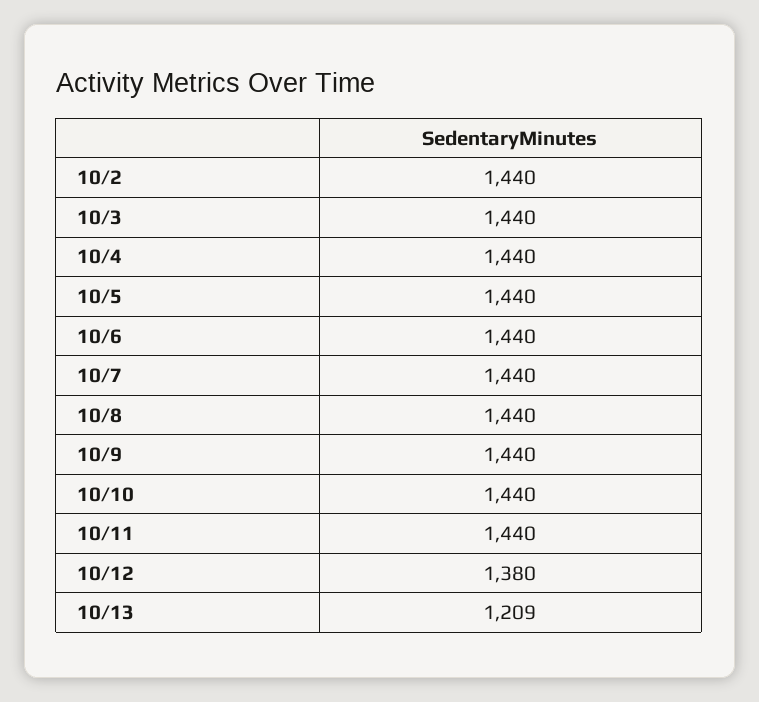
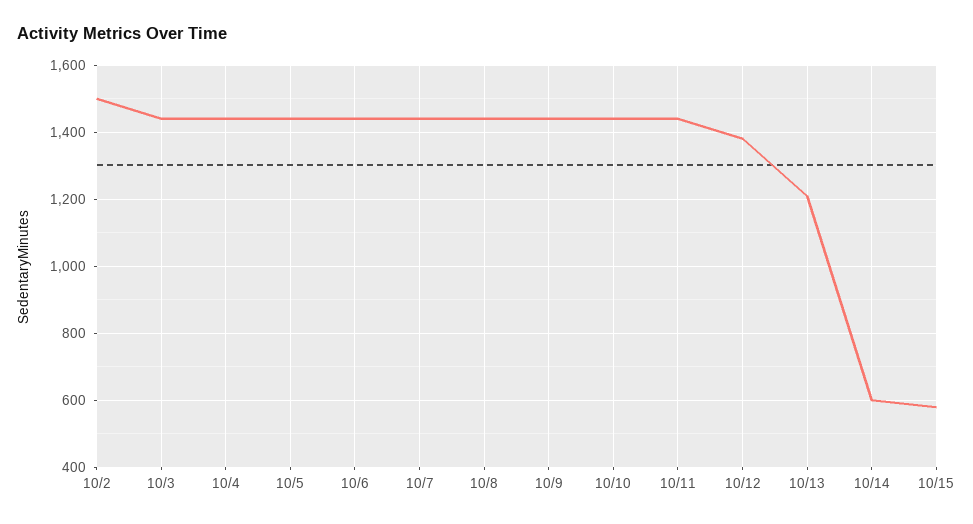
10/2: 1440 -> 1500
10/14: none -> 600
10/15: none -> 580

